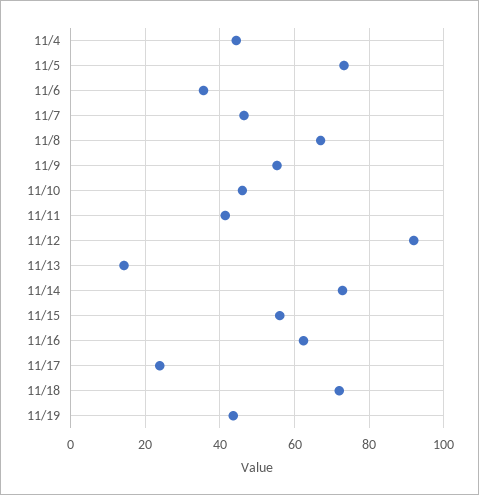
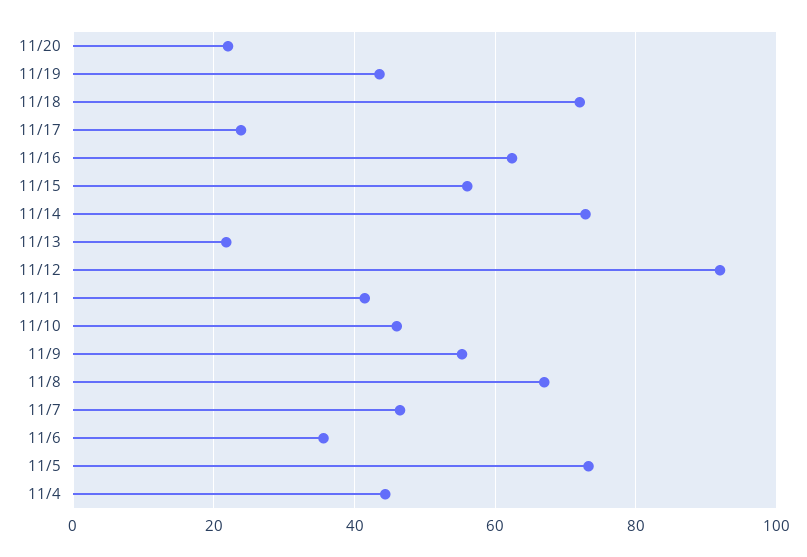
11/13: 14 -> 22
11/20: none -> 22

